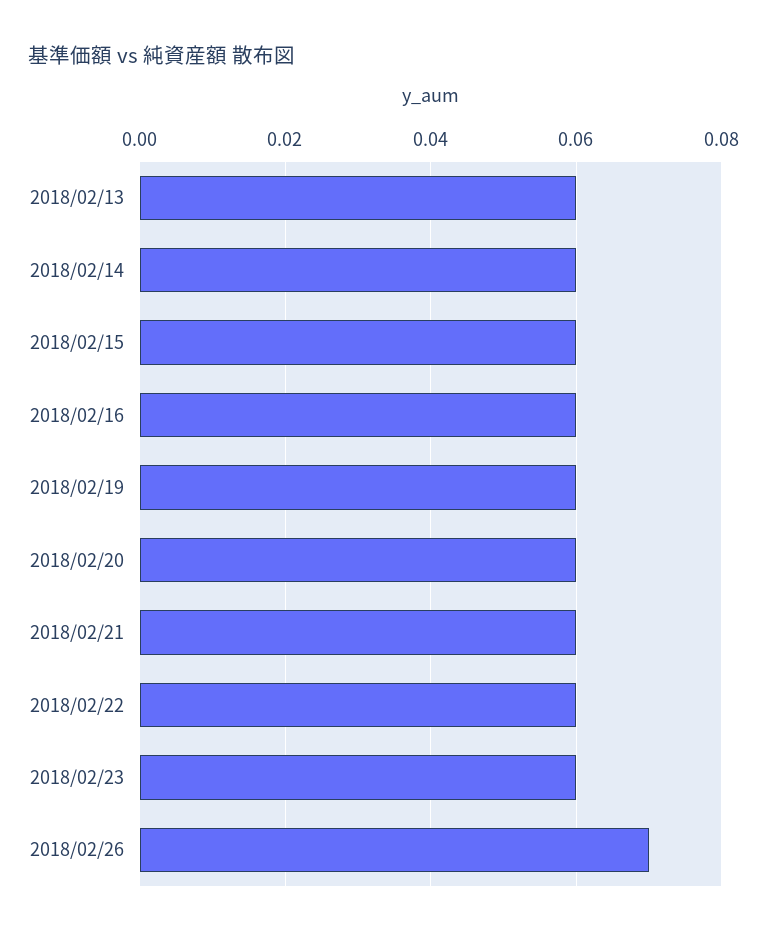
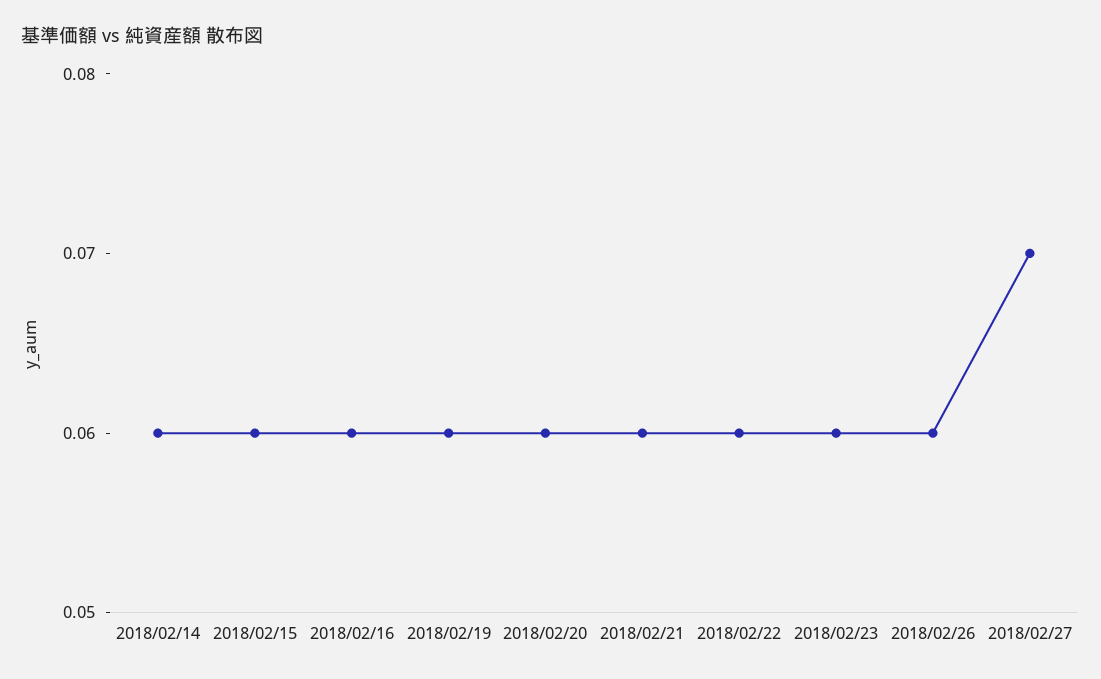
2018/02/13: 0.06 -> none
2018/02/26: 0.07 -> 0.06
2018/02/27: none -> 0.07

